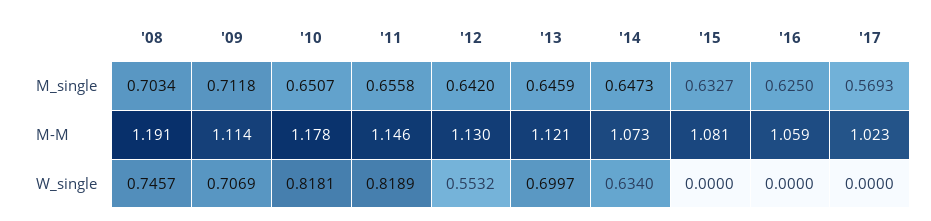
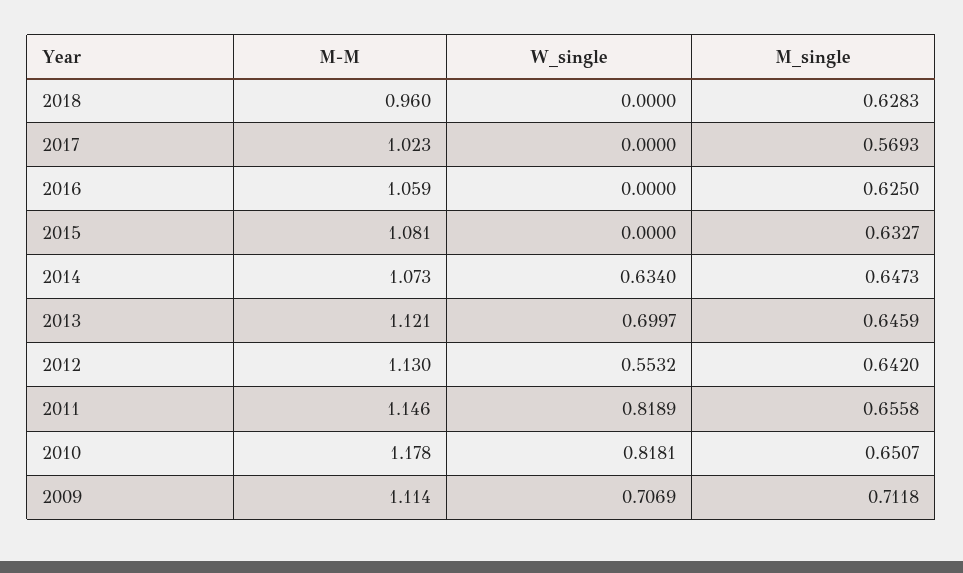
'08, M_single: 0.7034 -> none
'08, M-M: 1.191 -> none
'08, W_single: 0.7457 -> none
2018, M-M: none -> 0.96
2018, W_single: none -> 0
2018, M_single: none -> 0.6283

